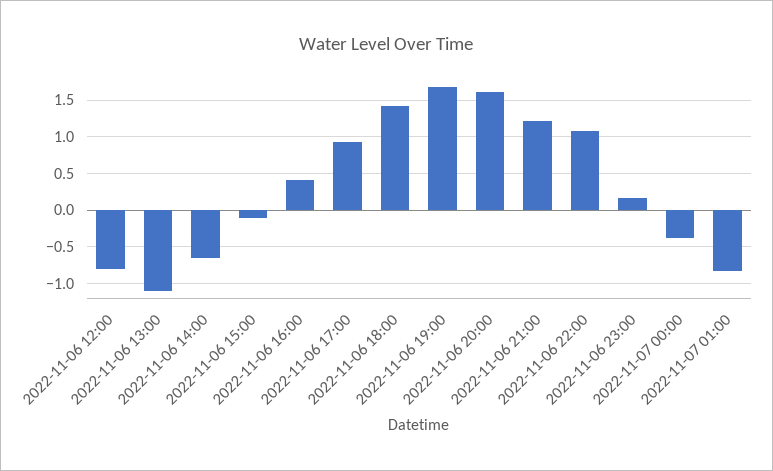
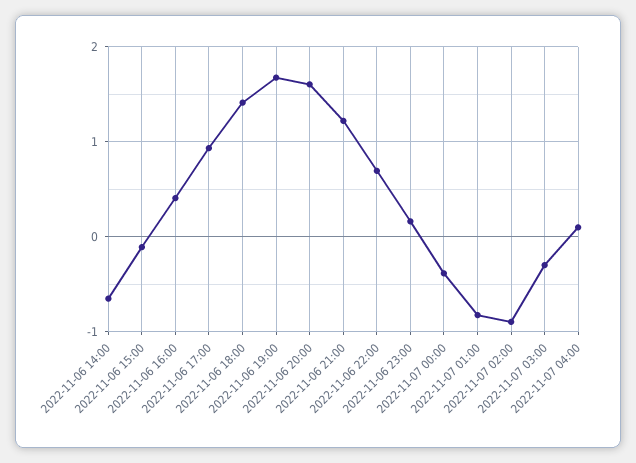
2022-11-06 12:00: -0.8 -> none
2022-11-06 13:00: -1.1 -> none
2022-11-06 22:00: 1.1 -> 0.7
2022-11-07 02:00: none -> -0.9
2022-11-07 03:00: none -> -0.3
2022-11-07 04:00: none -> 0.1

